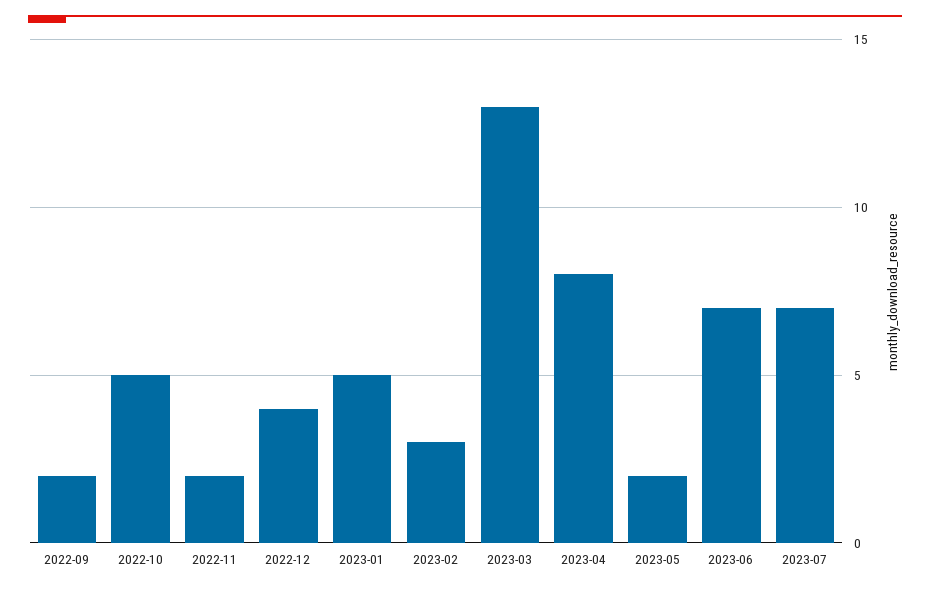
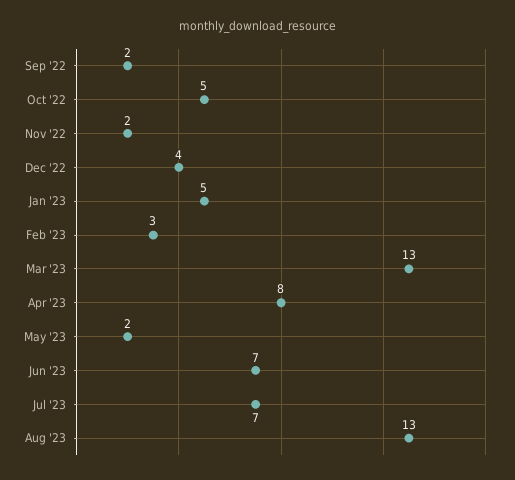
Aug '23: none -> 13

